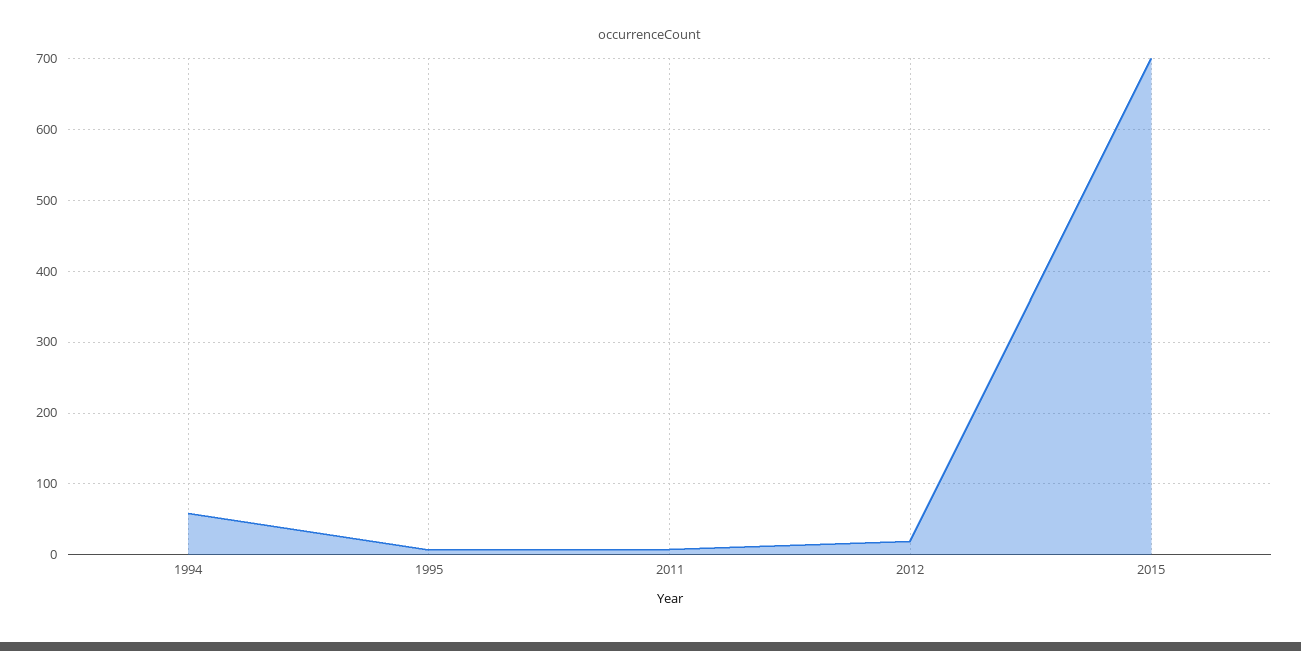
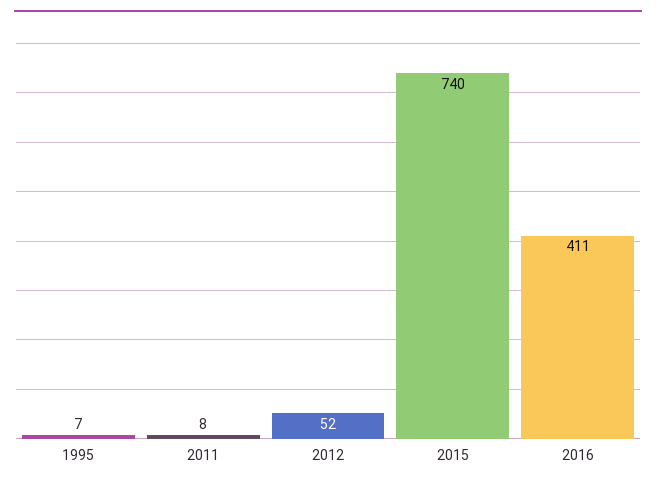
1994: 60 -> none
2012: 20 -> 52
2015: 700 -> 740
2016: none -> 411

